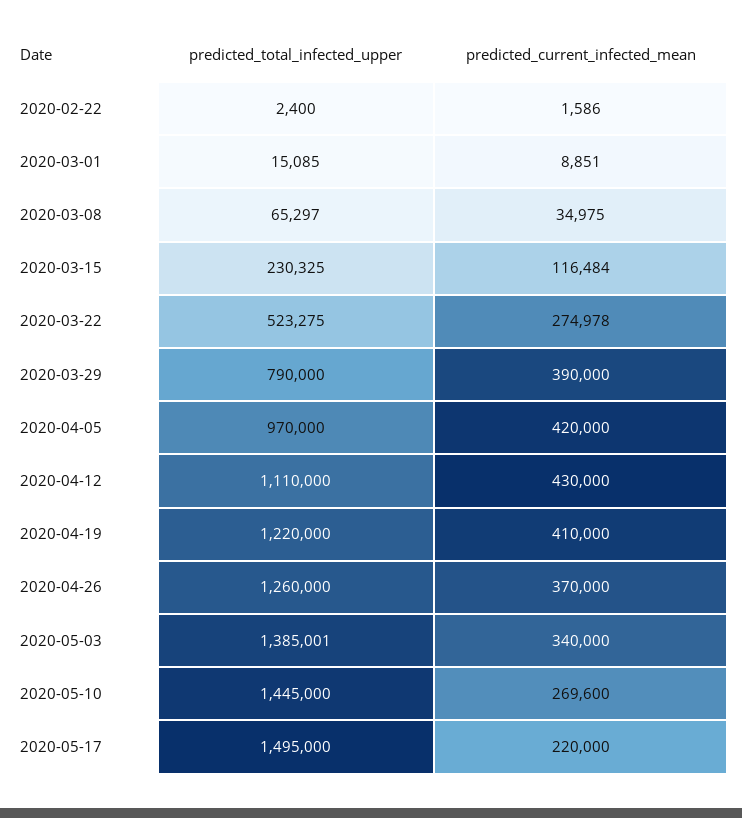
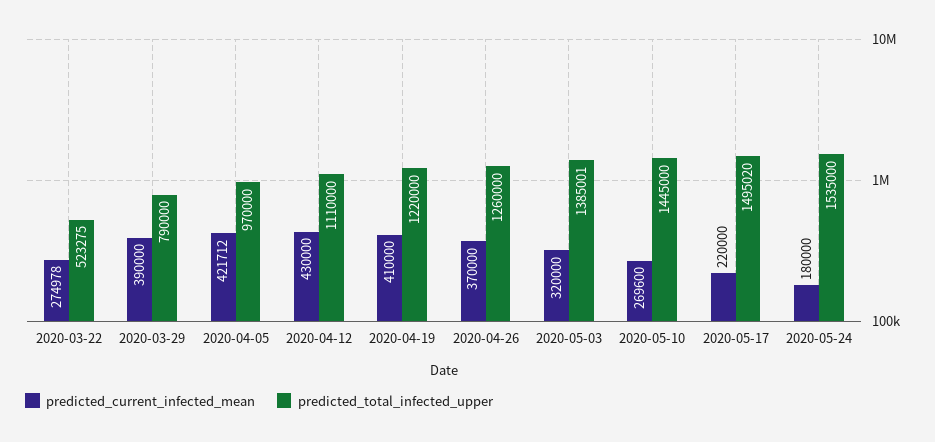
predicted_total_infected_upper, 2020-02-22: 2400 -> none
predicted_current_infected_mean, 2020-02-22: 1586 -> none
predicted_total_infected_upper, 2020-03-01: 15085 -> none
predicted_current_infected_mean, 2020-03-01: 8851 -> none
predicted_total_infected_upper, 2020-03-08: 65297 -> none
predicted_current_infected_mean, 2020-03-08: 34975 -> none
predicted_total_infected_upper, 2020-03-15: 230325 -> none
predicted_current_infected_mean, 2020-03-15: 116484 -> none
predicted_current_infected_mean, 2020-04-05: 420000 -> 421712
predicted_current_infected_mean, 2020-05-03: 340000 -> 320000
predicted_total_infected_upper, 2020-05-17: 1495000 -> 1495020
predicted_current_infected_mean, 2020-05-24: none -> 180000
predicted_total_infected_upper, 2020-05-24: none -> 1535000

